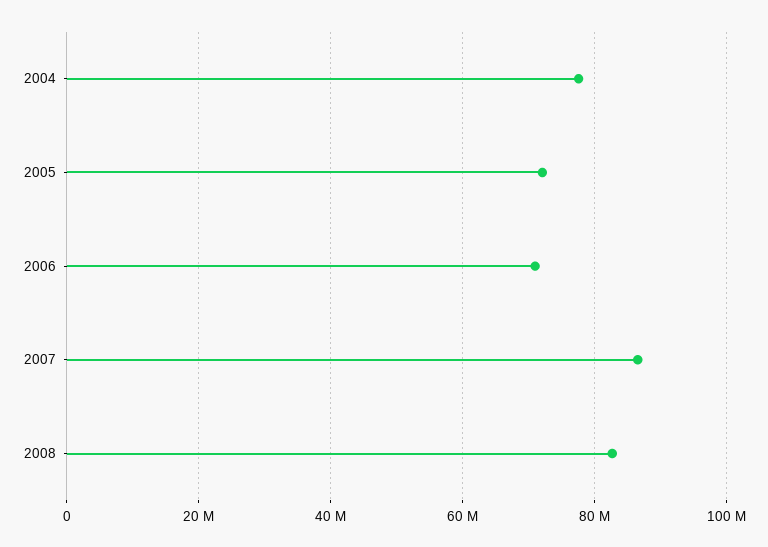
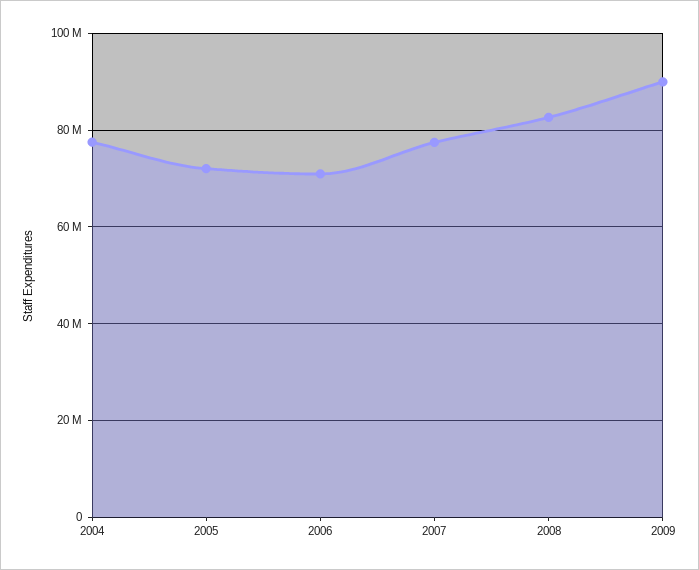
2007: 86000000 -> 78000000
2009: none -> 90000000

